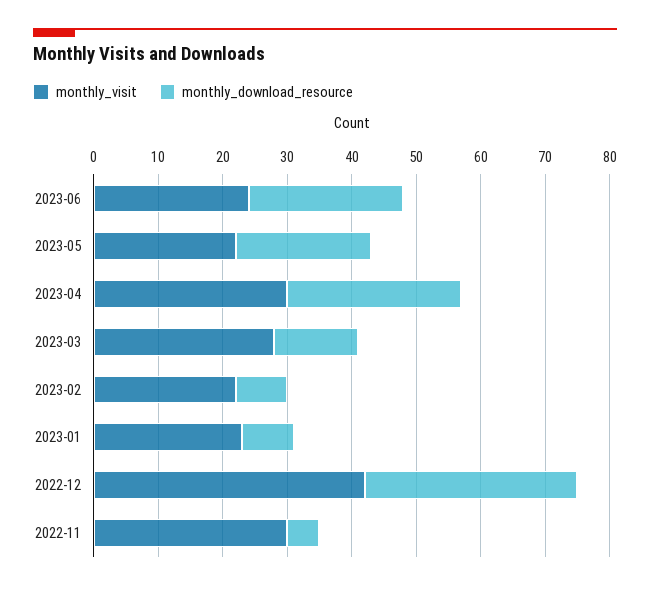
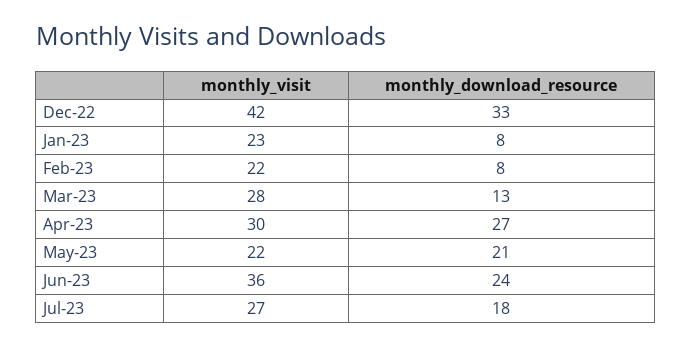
monthly_visit, 2023-06: 25 -> 36
monthly_visit, 2022-11: 30 -> none
monthly_download_resource, 2022-11: 5 -> none
monthly_visit, Jul-23: none -> 27
monthly_download_resource, Jul-23: none -> 18

